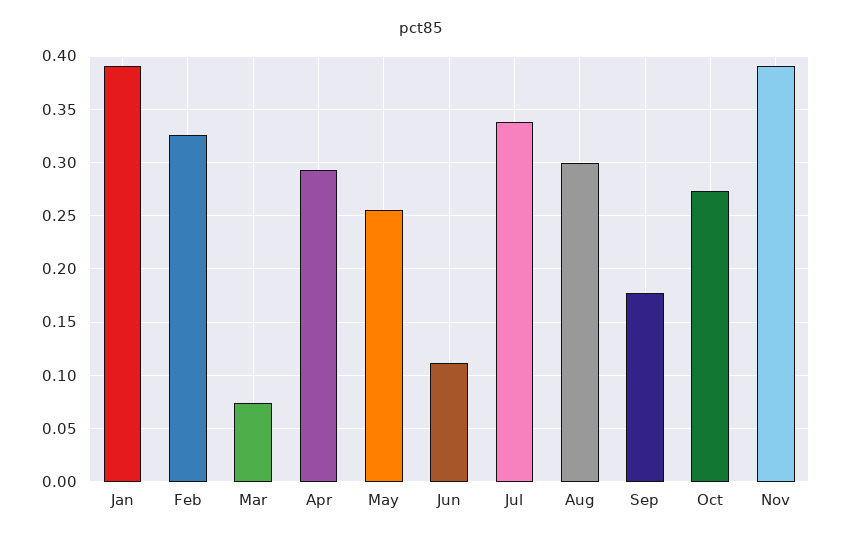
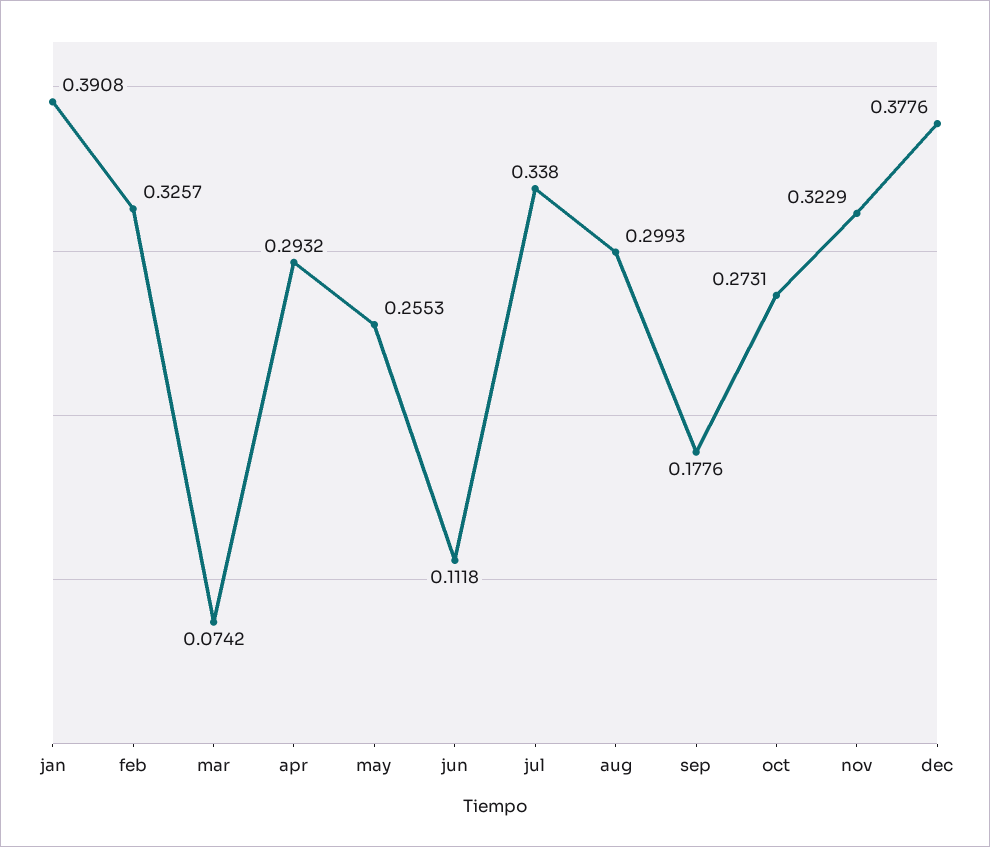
Nov: 0.39 -> 0.3229
dec: none -> 0.3776

